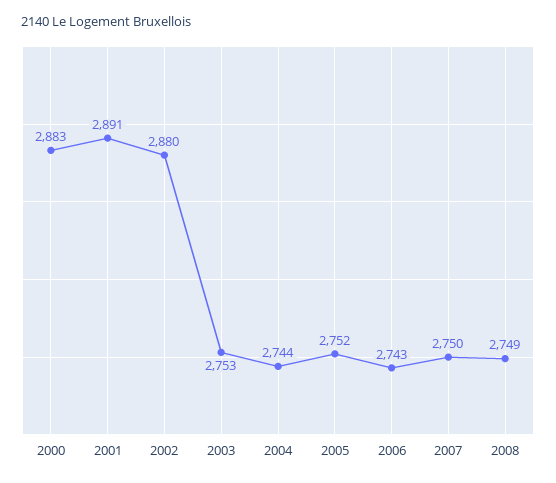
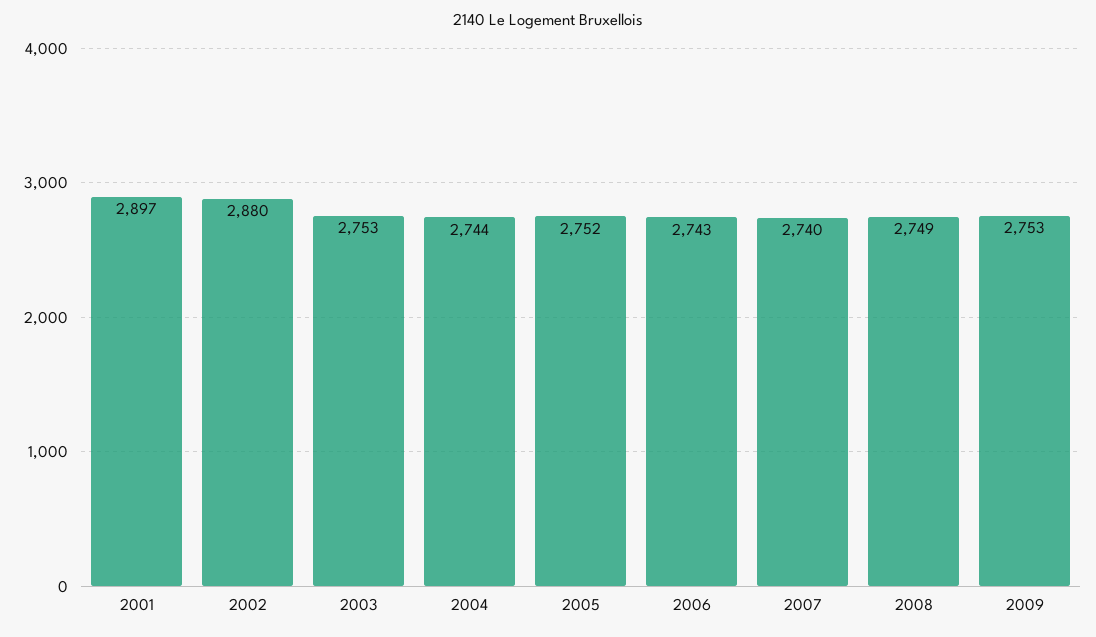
2000: 2883 -> none
2001: 2891 -> 2897
2007: 2750 -> 2740
2009: none -> 2753

